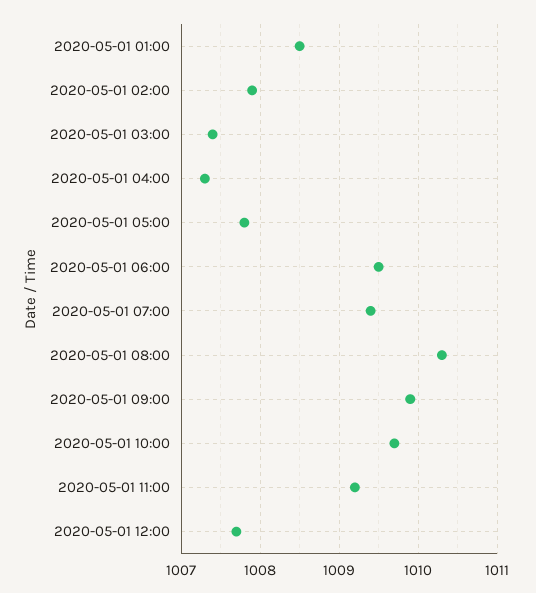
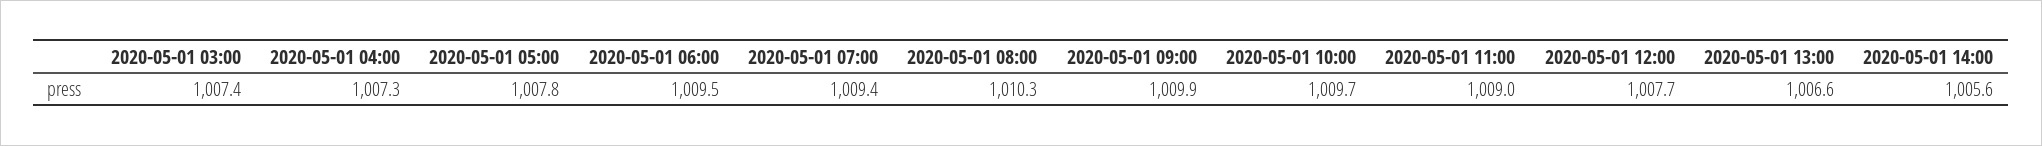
2020-05-01 01:00: 1008.5 -> none
2020-05-01 02:00: 1007.9 -> none
2020-05-01 11:00: 1009.2 -> 1009
2020-05-01 13:00: none -> 1006.6
2020-05-01 14:00: none -> 1005.6

